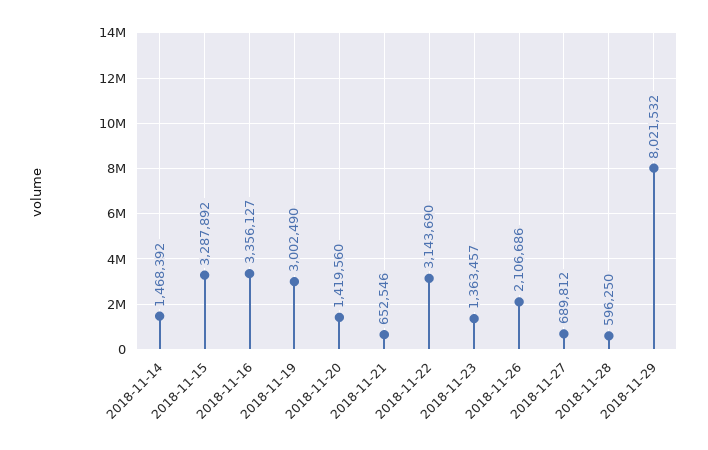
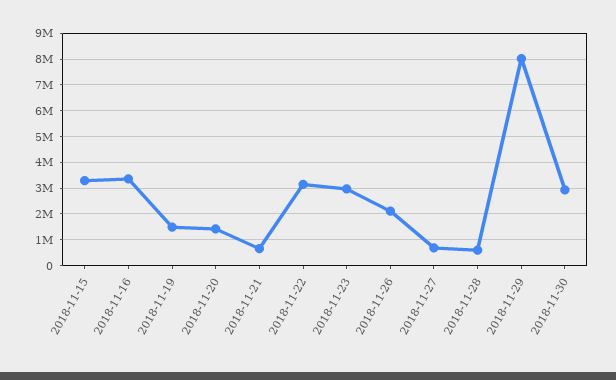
2018-11-14: 1468392 -> none
2018-11-19: 3002490 -> 1500000
2018-11-23: 1363457 -> 3000000
2018-11-30: none -> 3000000

